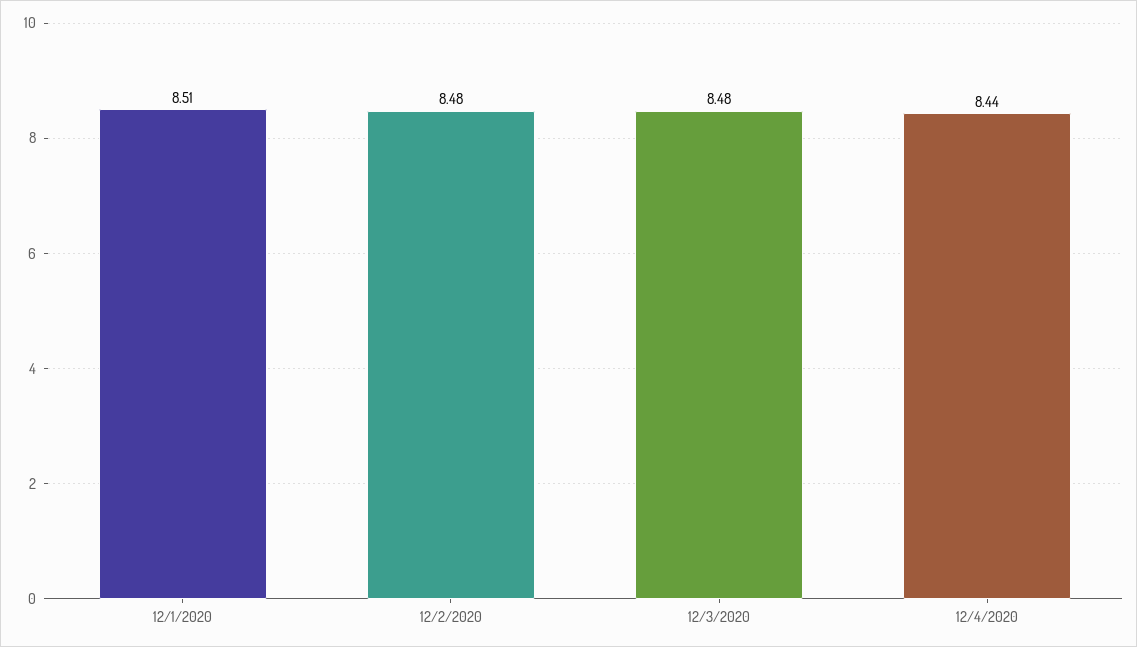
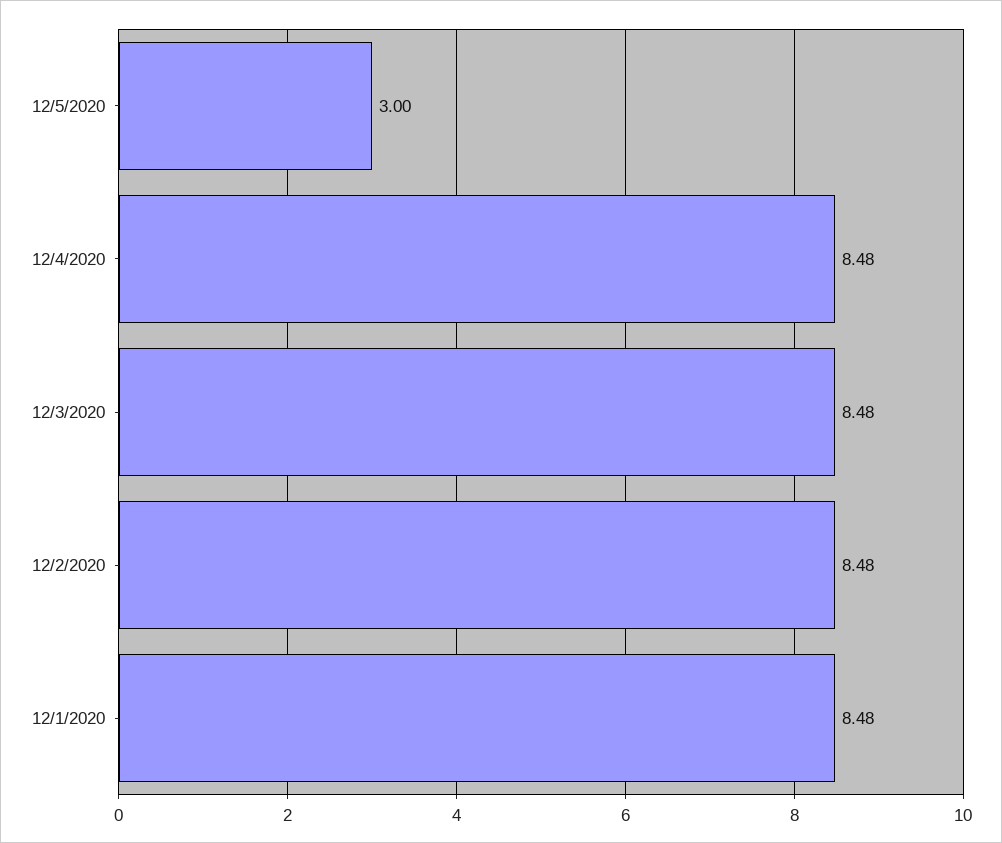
12/1/2020: 8.51 -> 8.48
12/4/2020: 8.44 -> 8.48
12/5/2020: none -> 3

